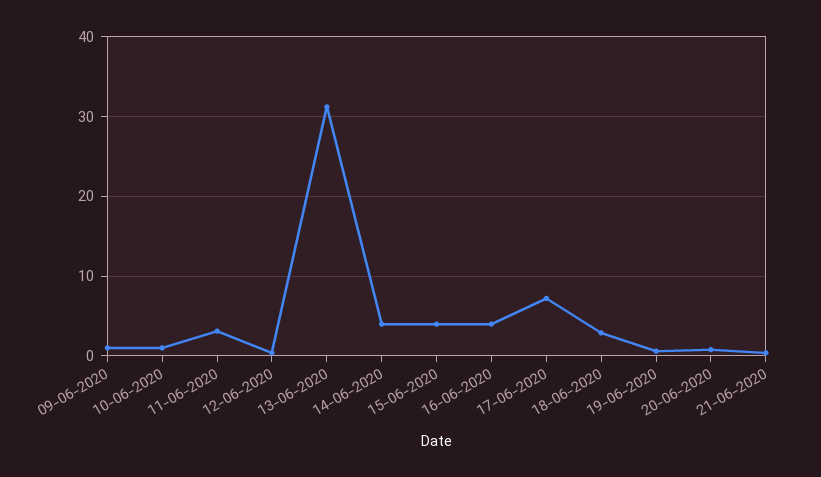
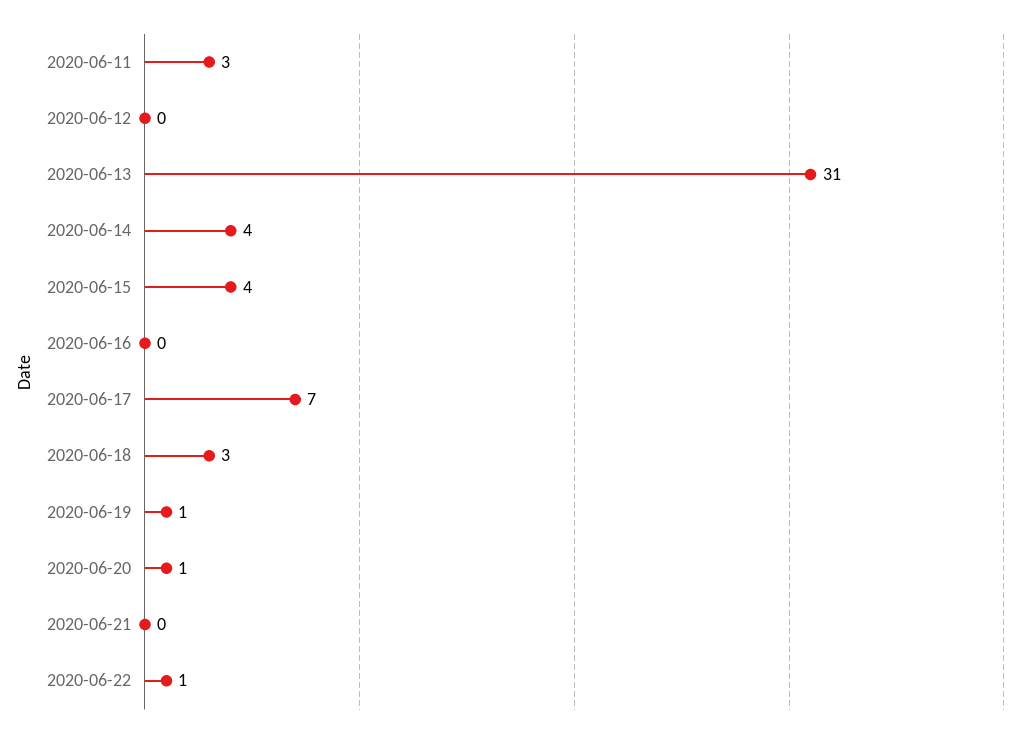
09-06-2020: 1 -> none
10-06-2020: 1 -> none
16-06-2020: 4 -> 0
2020-06-22: none -> 1

